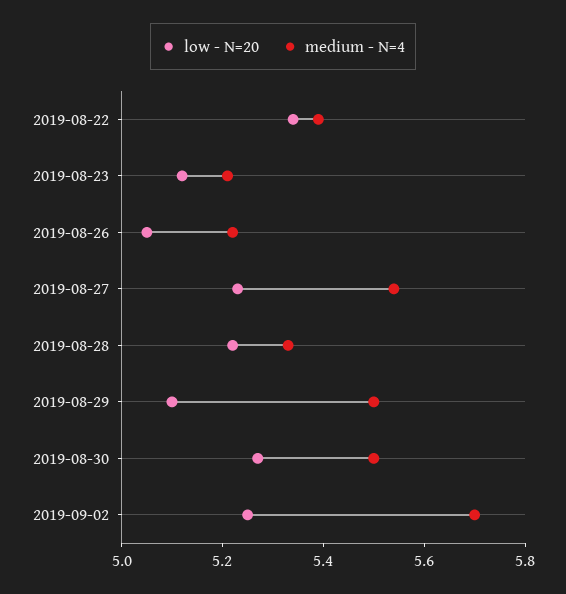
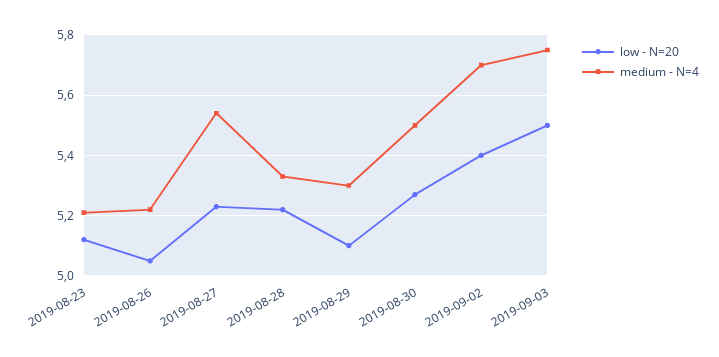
low - N=20, 2019-08-22: 5.35 -> none
medium - N=4, 2019-08-22: 5.4 -> none
medium - N=4, 2019-08-29: 5.5 -> 5.3
low - N=20, 2019-09-02: 5.25 -> 5.4
low - N=20, 2019-09-03: none -> 5.5
medium - N=4, 2019-09-03: none -> 5.75

